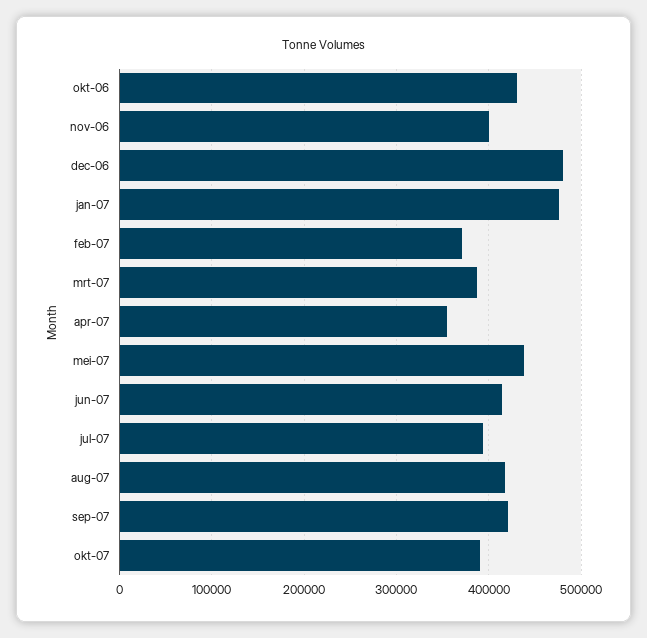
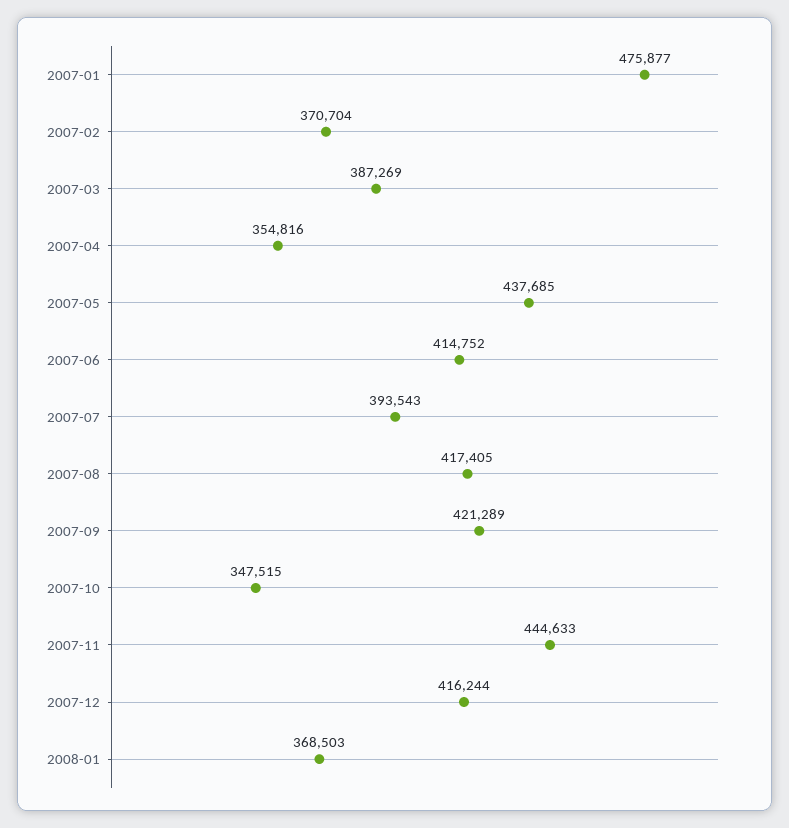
okt-06: 430000 -> none
nov-06: 400000 -> none
dec-06: 480000 -> none
okt-07: 390000 -> 347515
2007-11: none -> 444633
2007-12: none -> 416244
2008-01: none -> 368503

